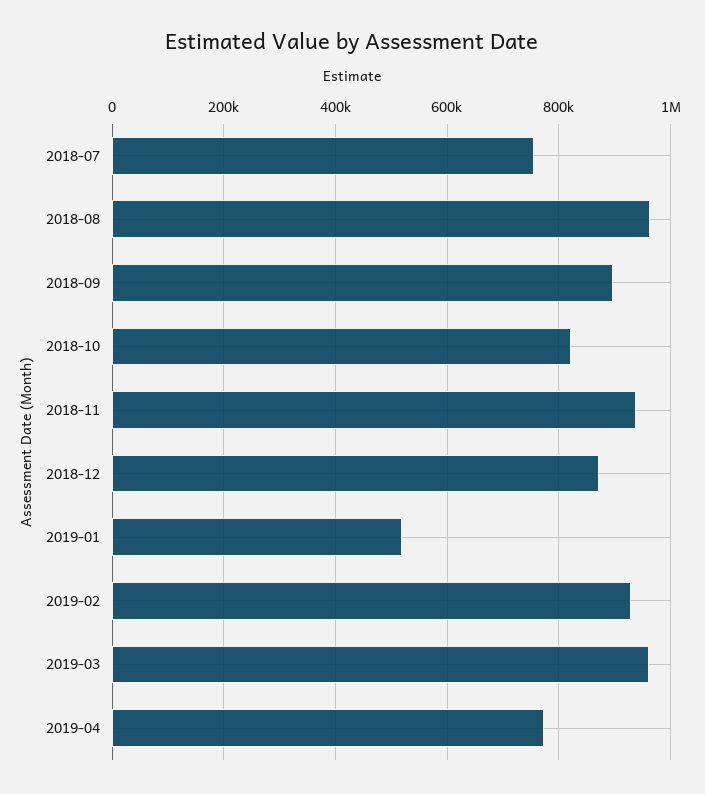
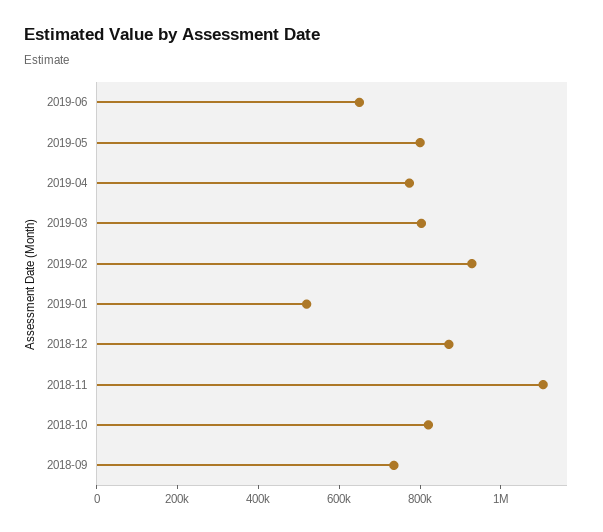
2018-07: 760000 -> none
2018-08: 960000 -> none
2018-09: 900000 -> 750000
2018-11: 940000 -> 1100000
2019-03: 960000 -> 800000
2019-06: none -> 650000
2019-05: none -> 800000

